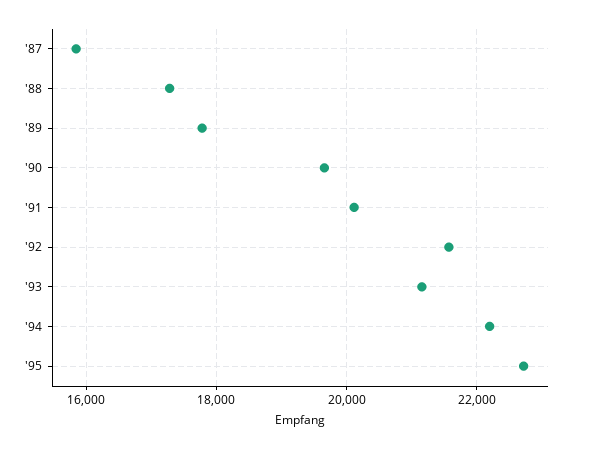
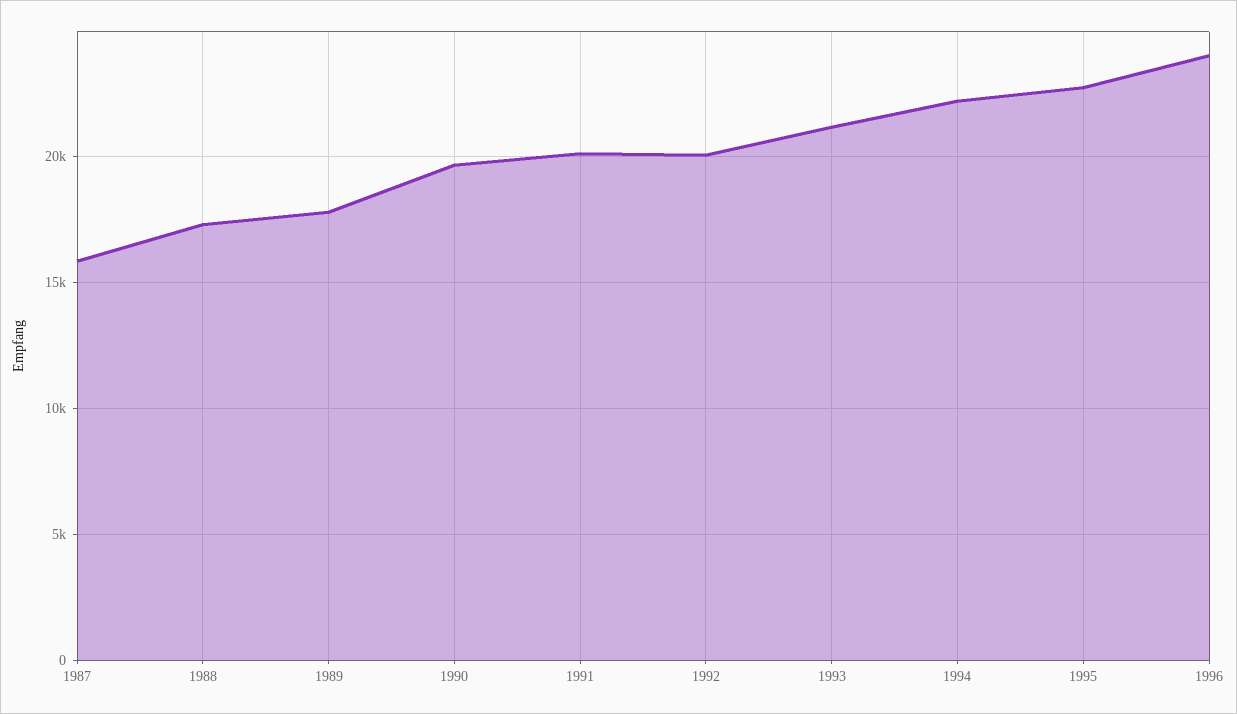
'92: 21600 -> 20000
1996: none -> 24000

